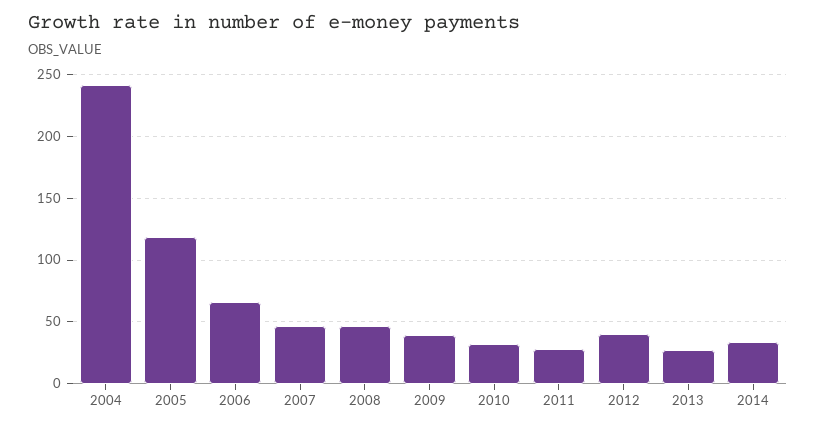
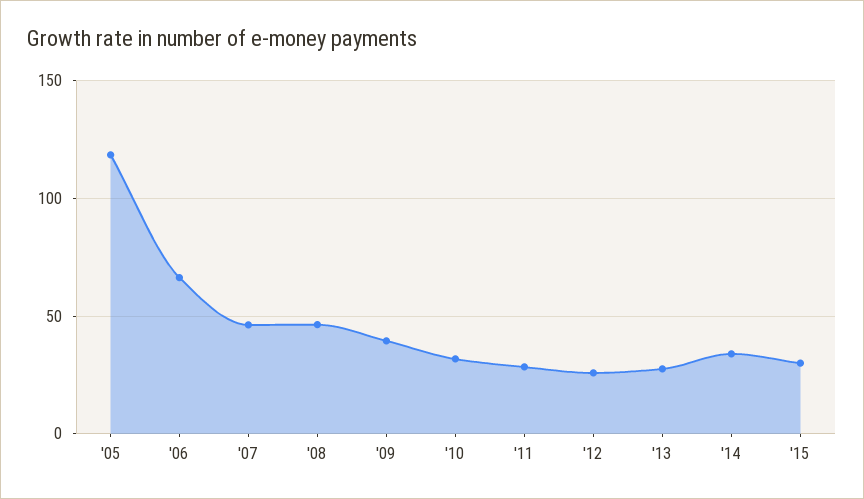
2004: 240 -> none
2012: 40 -> 25
'15: none -> 30

